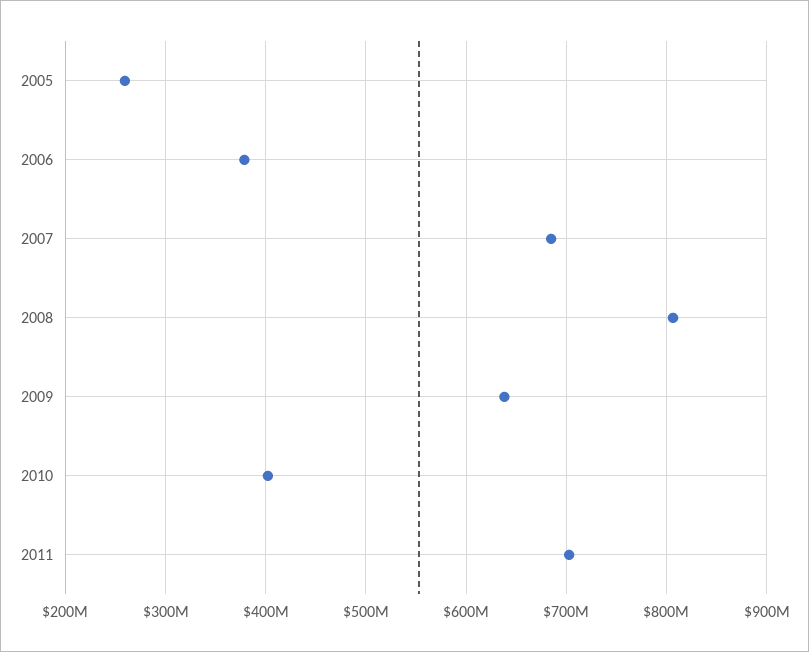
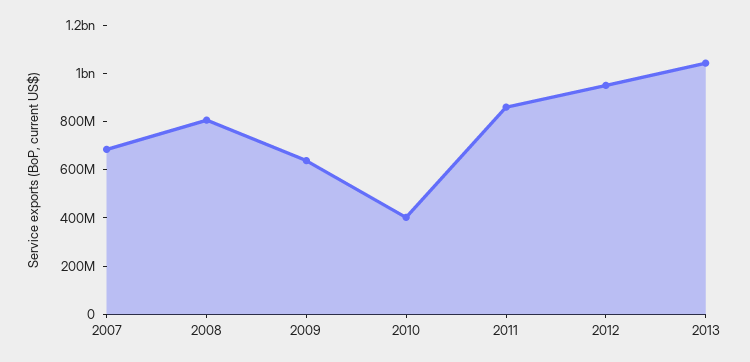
2005: 260000000 -> none
2006: 380000000 -> none
2011: 700000000 -> 850000000
2012: none -> 950000000
2013: none -> 1050000000

